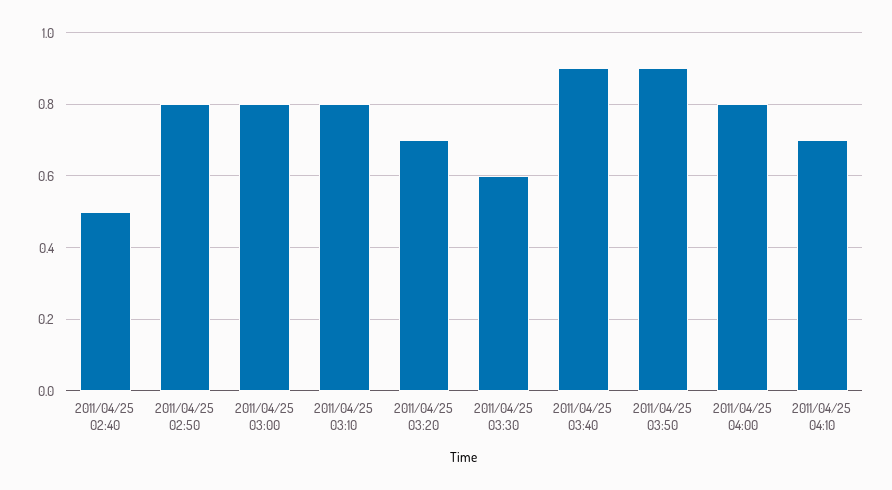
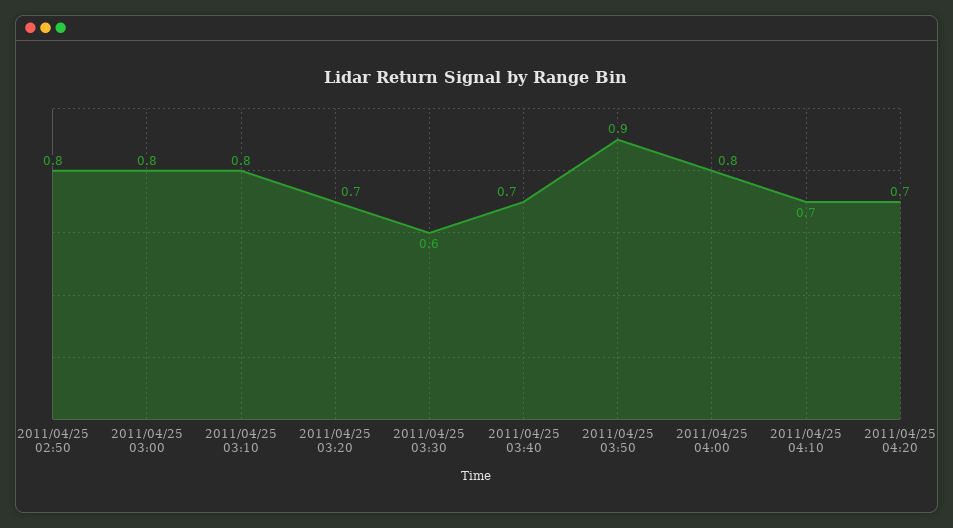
2011/04/25 02:40: 0.5 -> none
2011/04/25 03:40: 0.9 -> 0.7
2011/04/25 04:20: none -> 0.7

